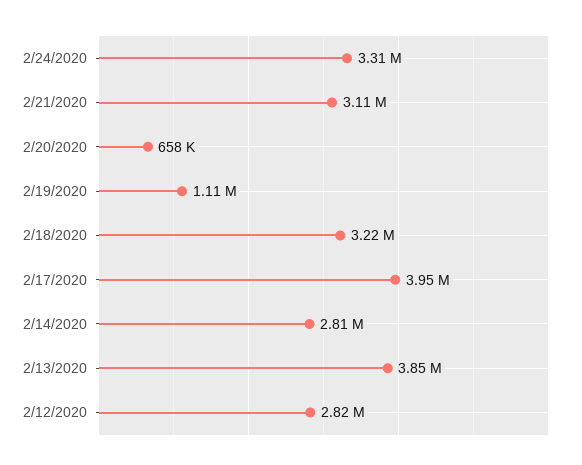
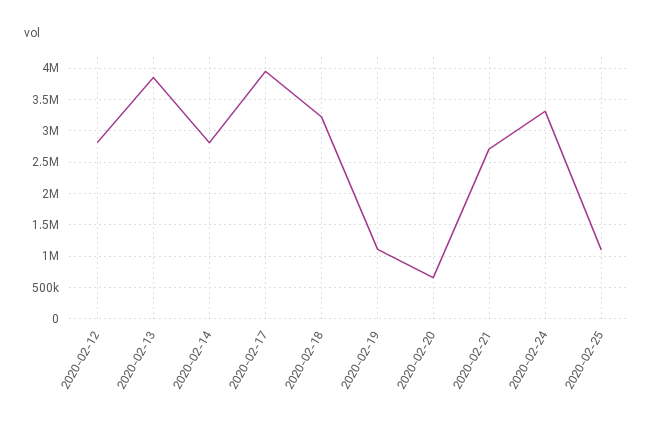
2/21/2020: 3110000 -> 2700000
2020-02-25: none -> 1100000

